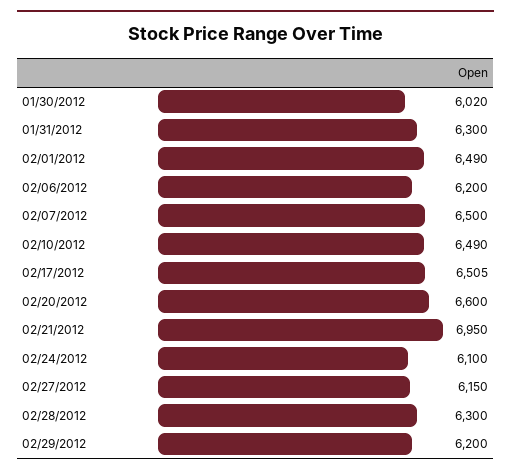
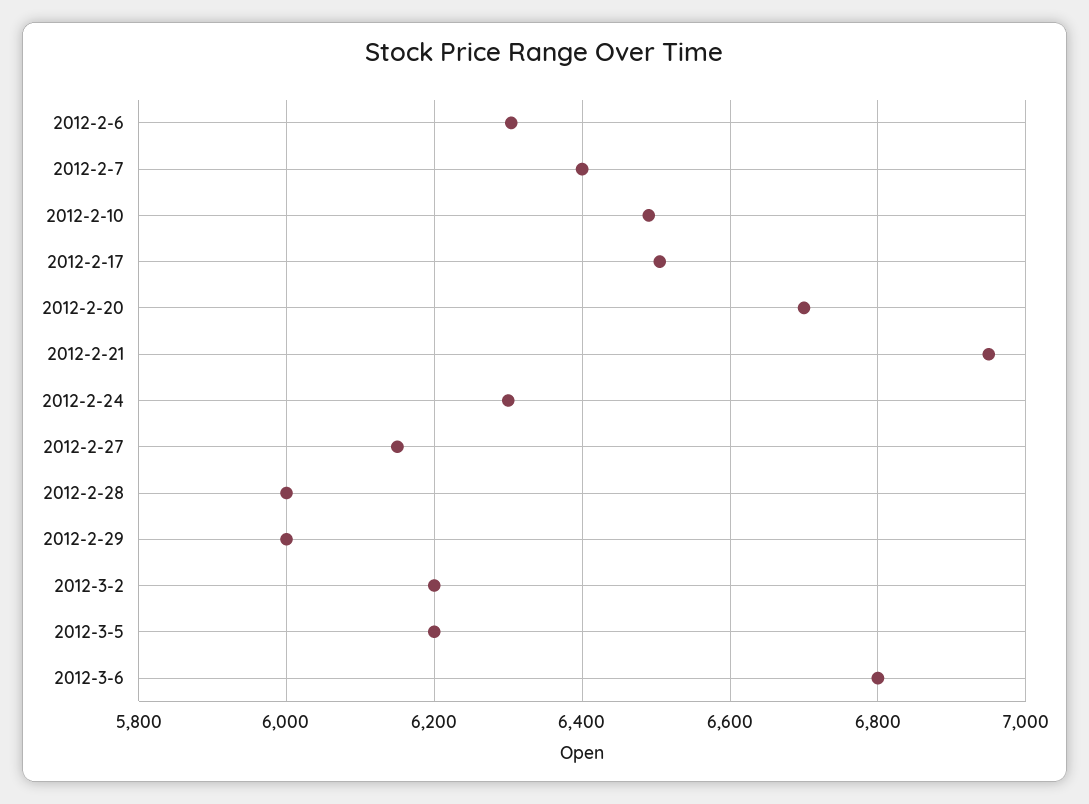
01/30/2012: 6020 -> none
01/31/2012: 6300 -> none
02/01/2012: 6490 -> none
02/06/2012: 6200 -> 6300
02/07/2012: 6500 -> 6400
02/20/2012: 6600 -> 6700
02/24/2012: 6100 -> 6300
02/28/2012: 6300 -> 6000
02/29/2012: 6200 -> 6000
2012-3-2: none -> 6200
2012-3-5: none -> 6200
2012-3-6: none -> 6800

